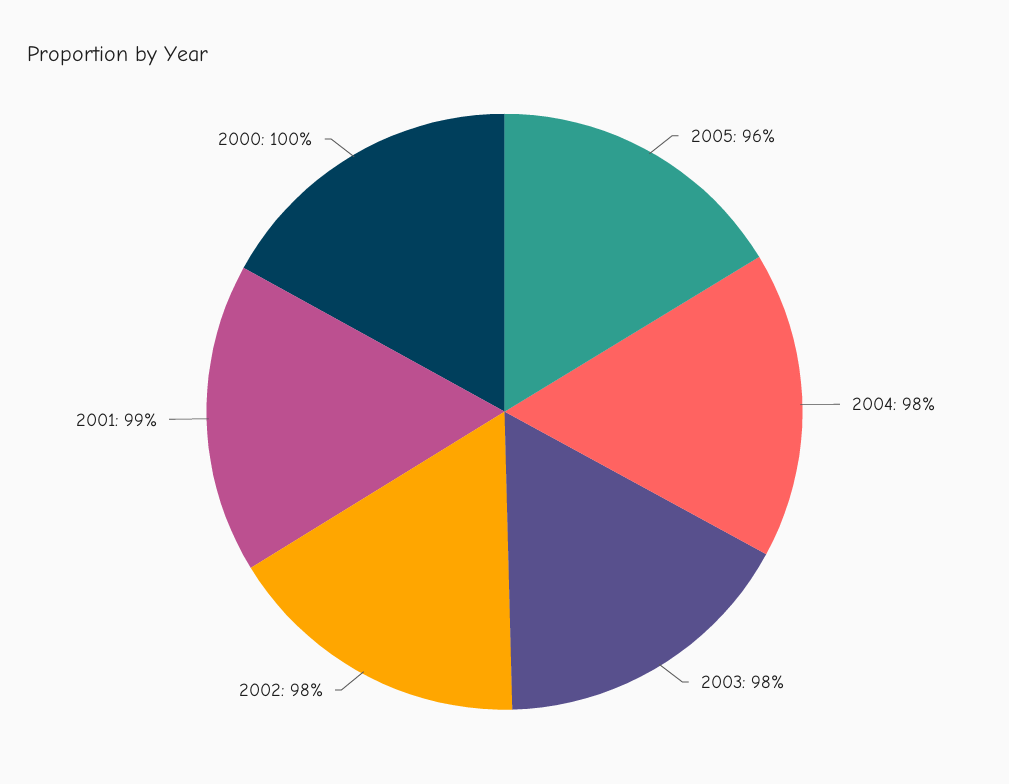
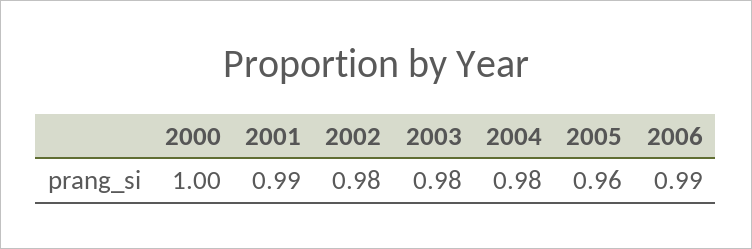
2006: none -> 0.99

